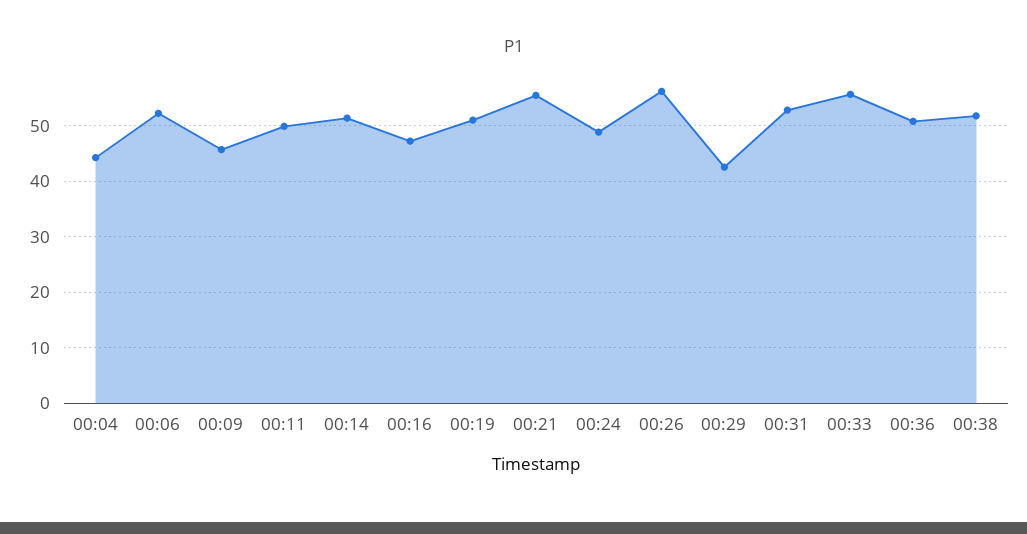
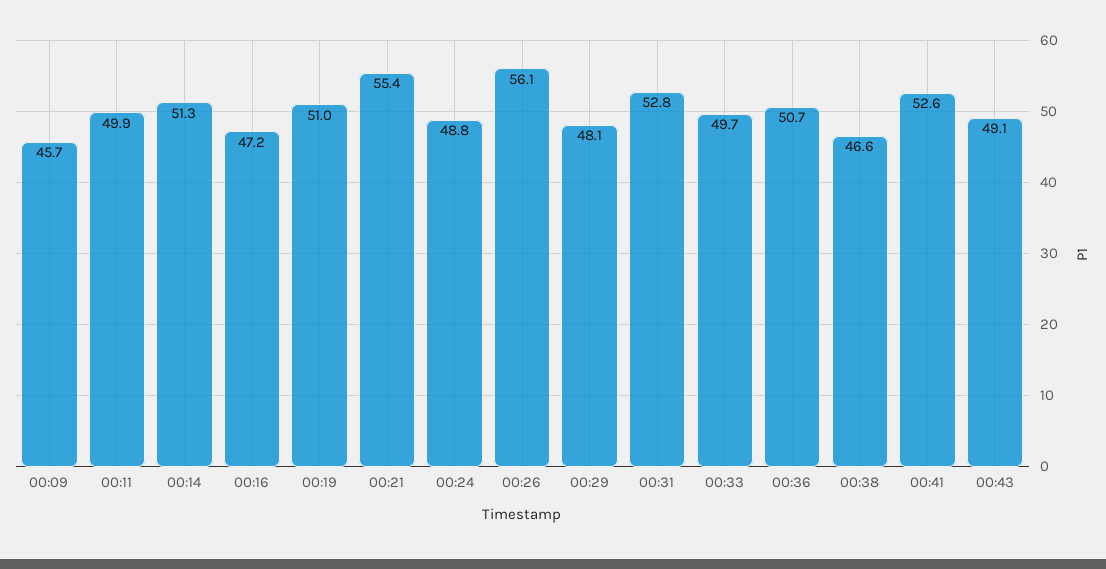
00:04: 44 -> none
00:06: 52 -> none
00:29: 42 -> 48.1
00:33: 56 -> 49.7
00:38: 52 -> 46.6
00:41: none -> 52.6
00:43: none -> 49.1

